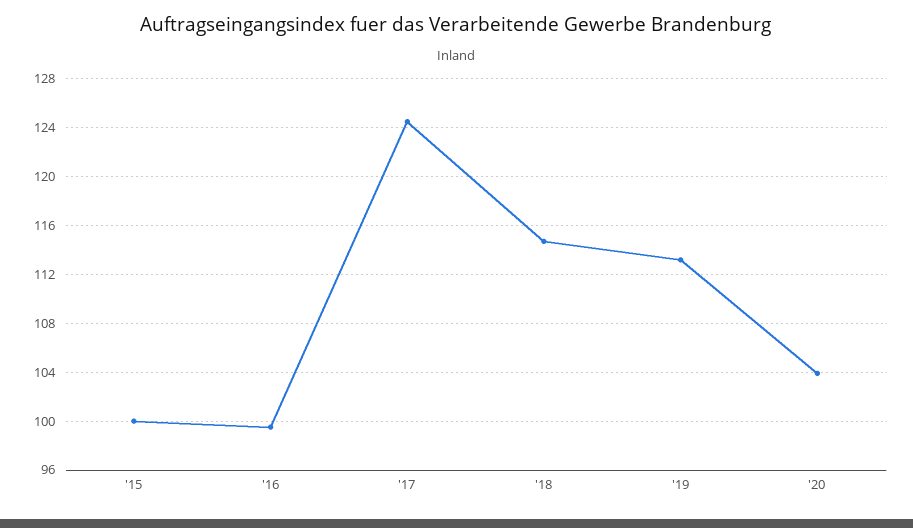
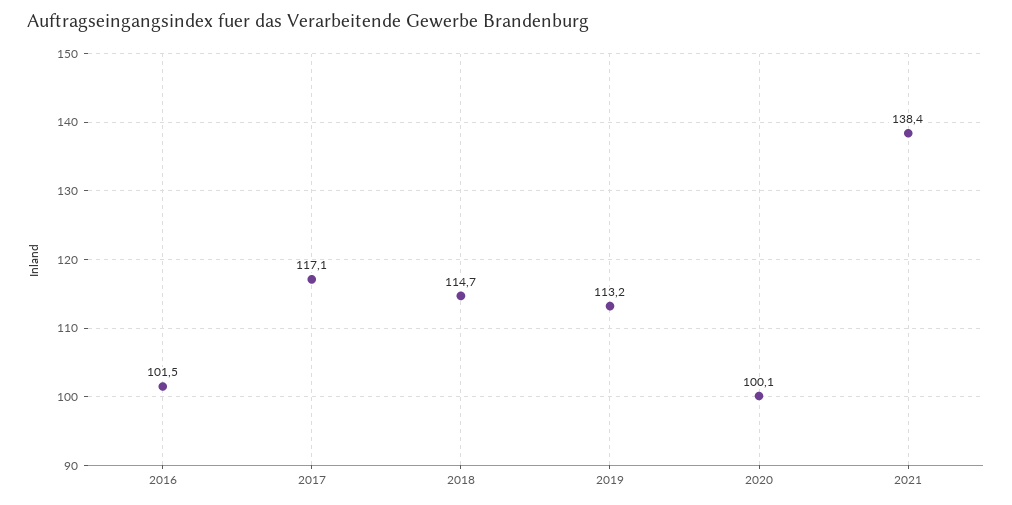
'15: 100 -> none
'16: 99.5 -> 101.5
'17: 124.5 -> 117.1
'20: 104 -> 100.1
2021: none -> 138.4

